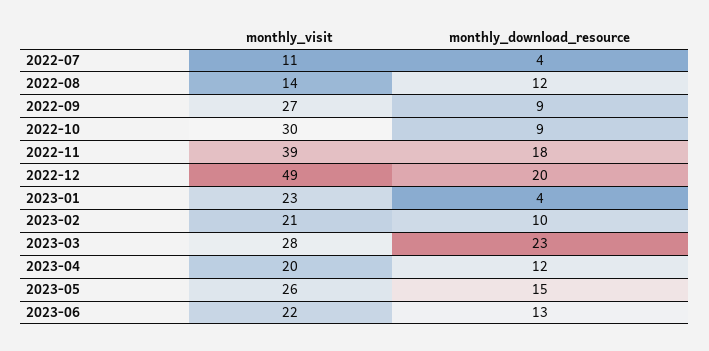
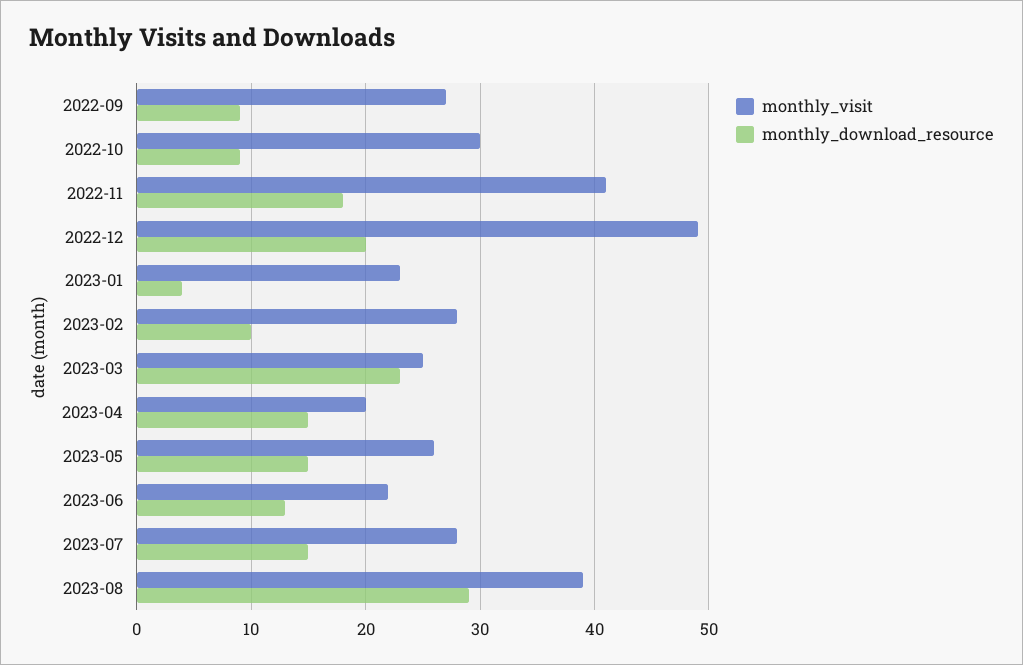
monthly_visit, 2022-07: 11 -> none
monthly_download_resource, 2022-07: 4 -> none
monthly_visit, 2022-08: 14 -> none
monthly_download_resource, 2022-08: 12 -> none
monthly_visit, 2022-11: 39 -> 41
monthly_visit, 2023-02: 21 -> 28
monthly_visit, 2023-03: 28 -> 25
monthly_download_resource, 2023-04: 12 -> 15
monthly_visit, 2023-07: none -> 28
monthly_download_resource, 2023-07: none -> 15
monthly_visit, 2023-08: none -> 39
monthly_download_resource, 2023-08: none -> 29

